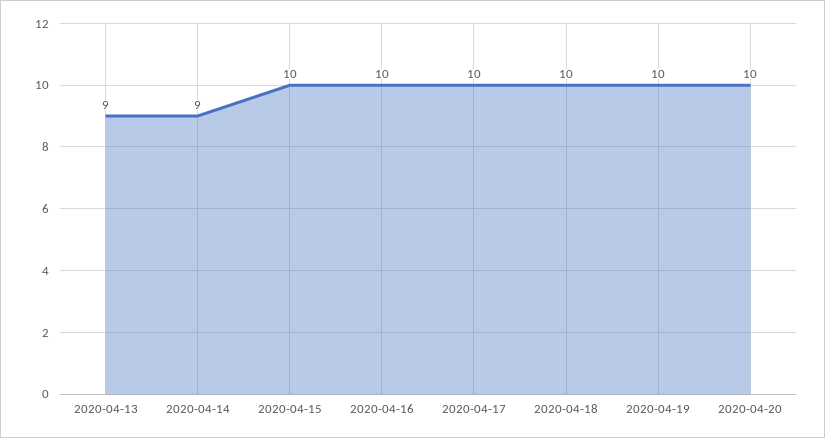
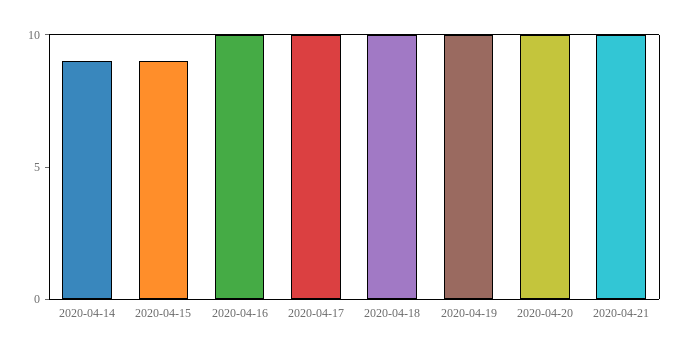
2020-04-13: 9 -> none
2020-04-15: 10 -> 9
2020-04-21: none -> 10

